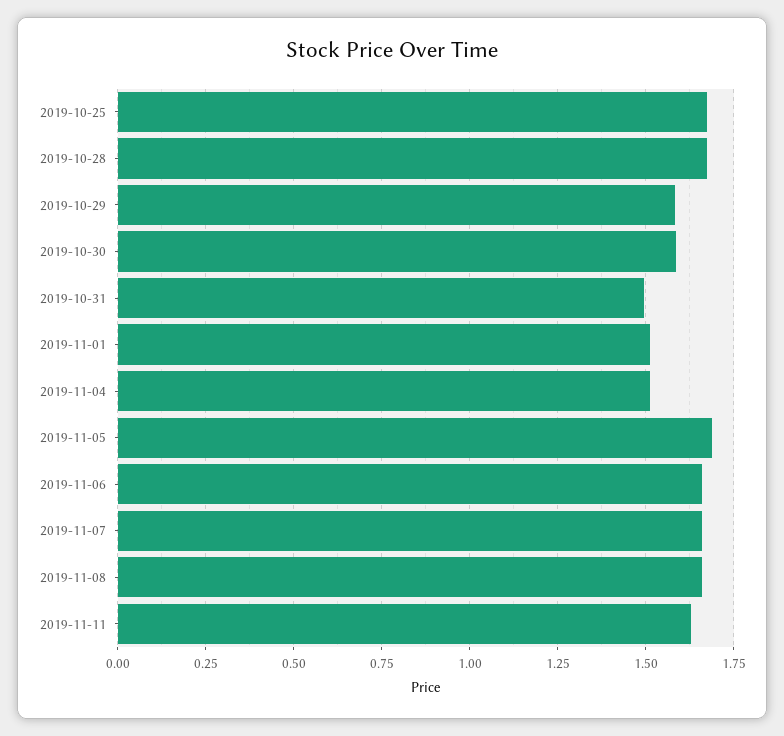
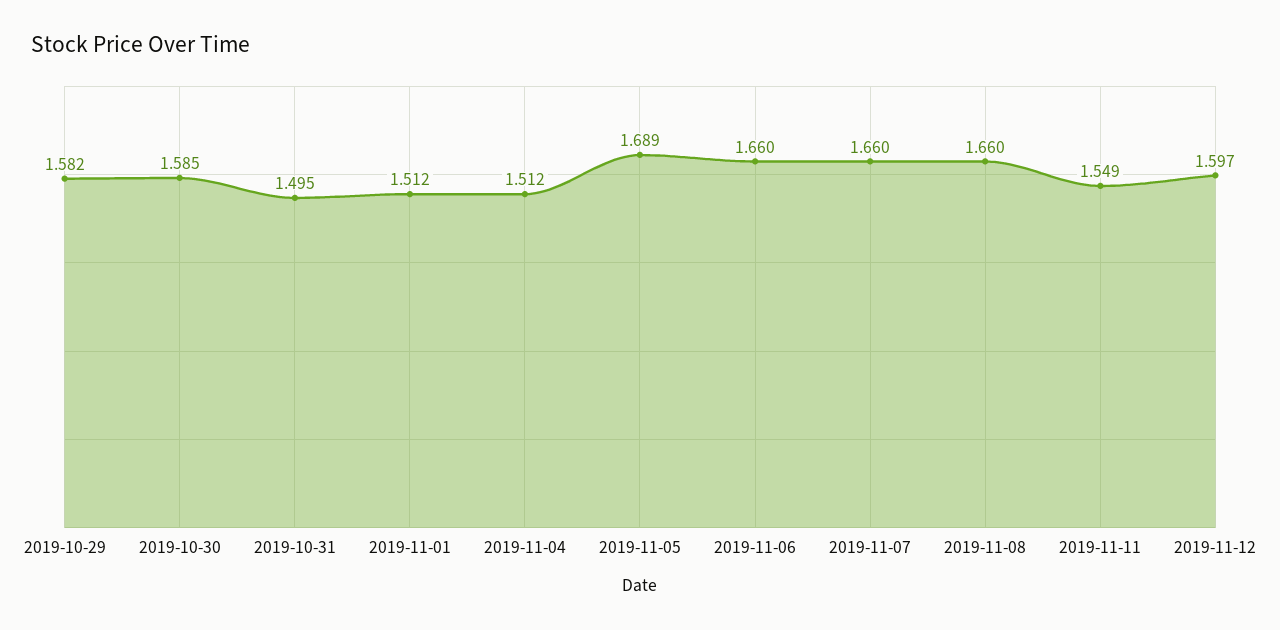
2019-10-25: 1.675 -> none
2019-10-28: 1.675 -> none
2019-11-11: 1.625 -> 1.549
2019-11-12: none -> 1.597

